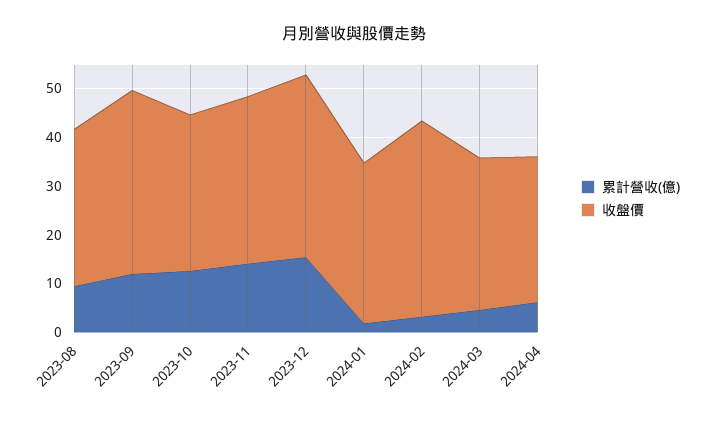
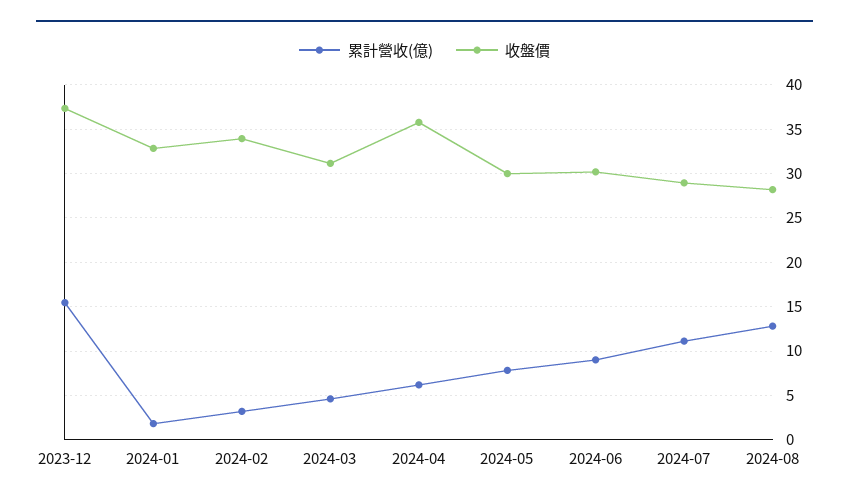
累計營收(億), 2023-08: 10 -> none
收盤價, 2023-08: 32 -> none
累計營收(億), 2023-09: 12 -> none
收盤價, 2023-09: 38 -> none
累計營收(億), 2023-10: 12 -> none
收盤價, 2023-10: 32 -> none
累計營收(億), 2023-11: 14 -> none
收盤價, 2023-11: 34 -> none
收盤價, 2024-02: 40 -> 34
收盤價, 2024-04: 30 -> 36
累計營收(億), 2024-05: none -> 8
收盤價, 2024-05: none -> 30
累計營收(億), 2024-06: none -> 9
收盤價, 2024-06: none -> 30
累計營收(億), 2024-07: none -> 11
收盤價, 2024-07: none -> 29
累計營收(億), 2024-08: none -> 13
收盤價, 2024-08: none -> 28

